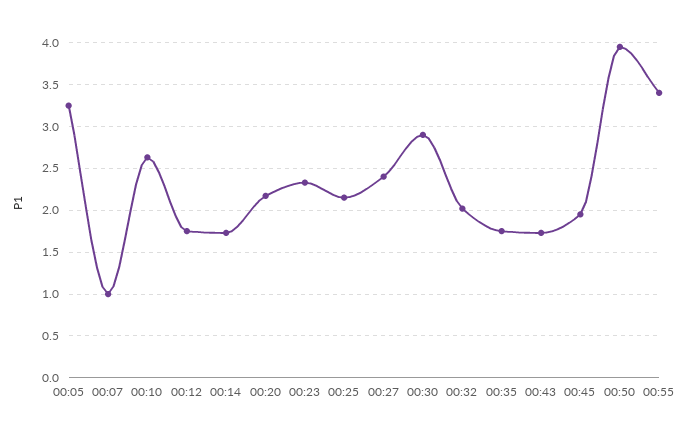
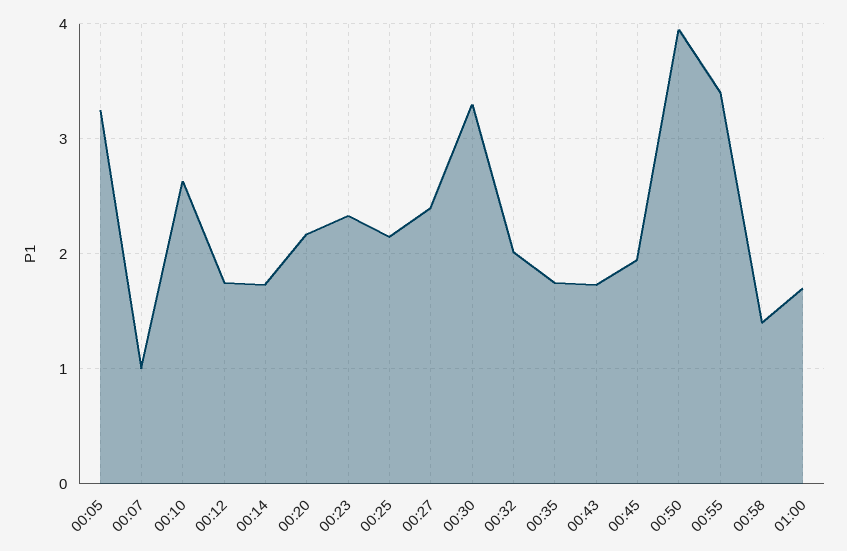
00:30: 2.9 -> 3.3
00:58: none -> 1.4
01:00: none -> 1.7

